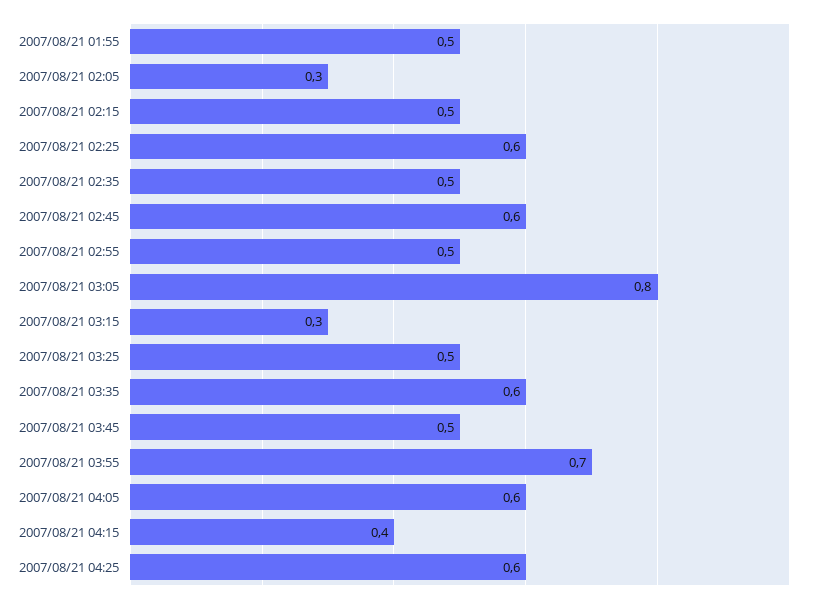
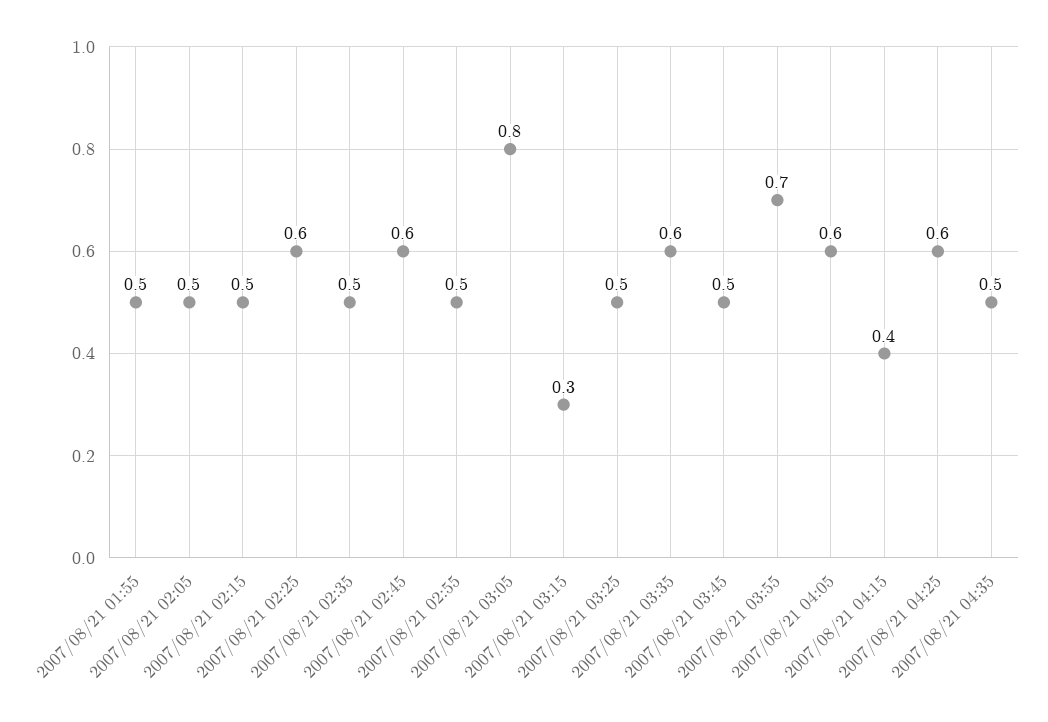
2007/08/21 02:05: 0.3 -> 0.5
2007/08/21 04:35: none -> 0.5

